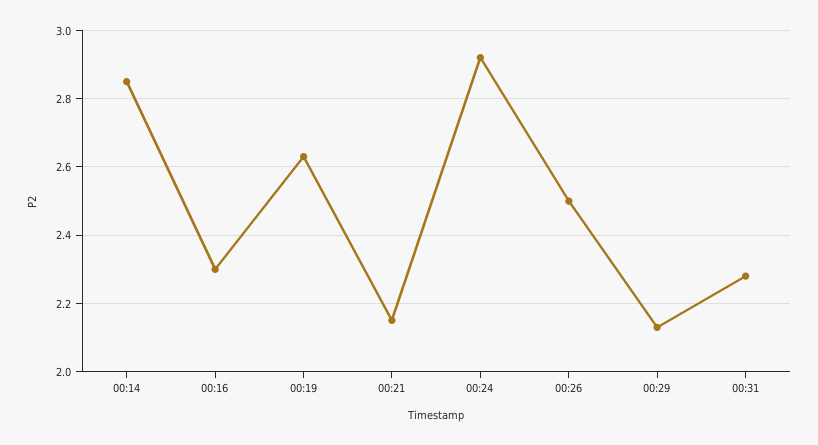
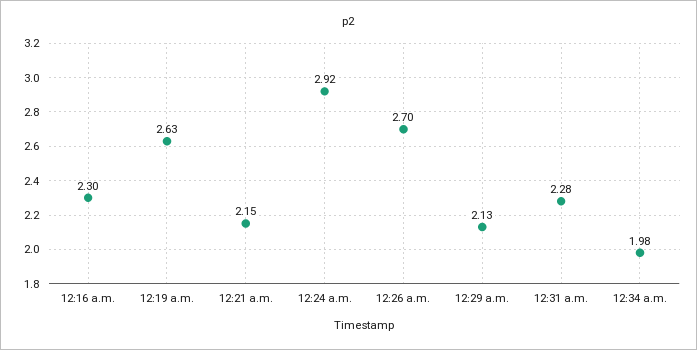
00:14: 2.85 -> none
00:26: 2.5 -> 2.7
12:34 a.m.: none -> 1.98

